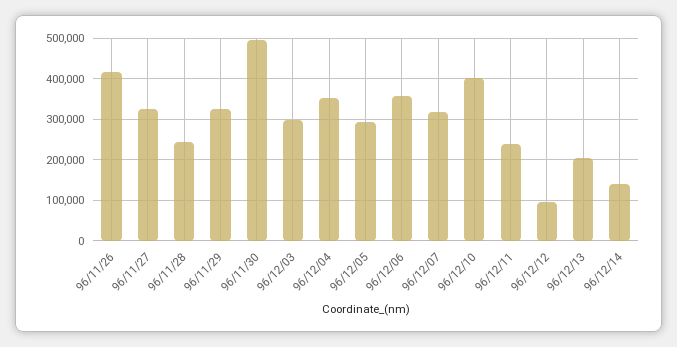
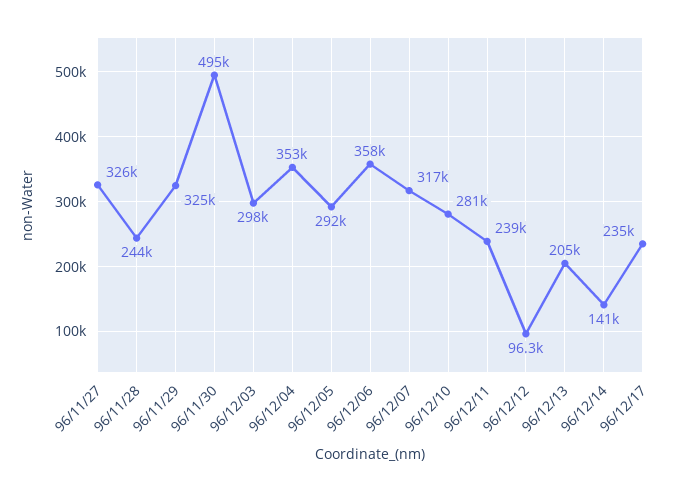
96/11/26: 420000 -> none
96/12/10: 400000 -> 281000
96/12/17: none -> 235000

